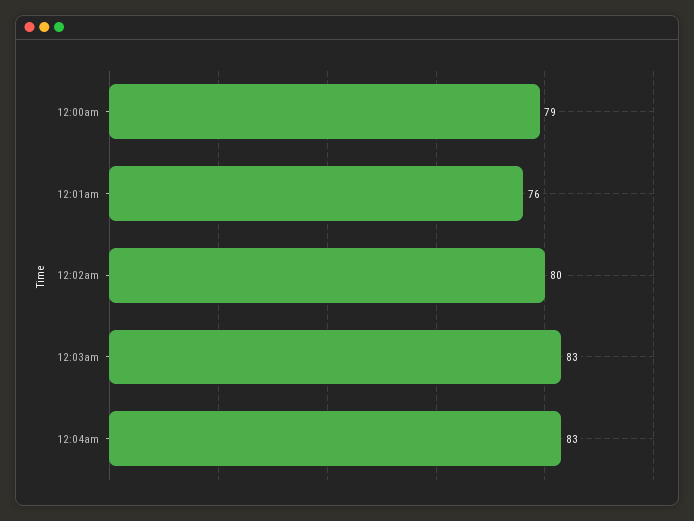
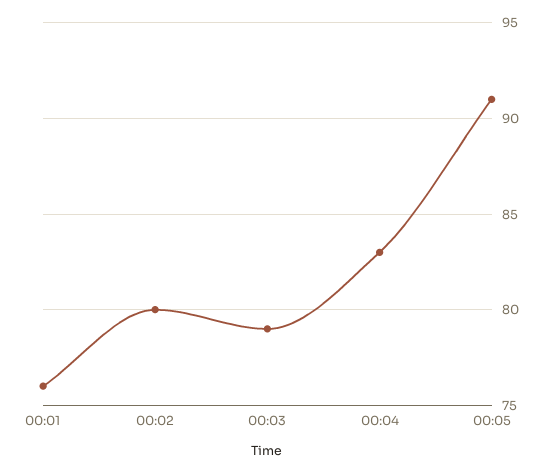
12:00am: 79 -> none
12:03am: 83 -> 79
00:05: none -> 91

